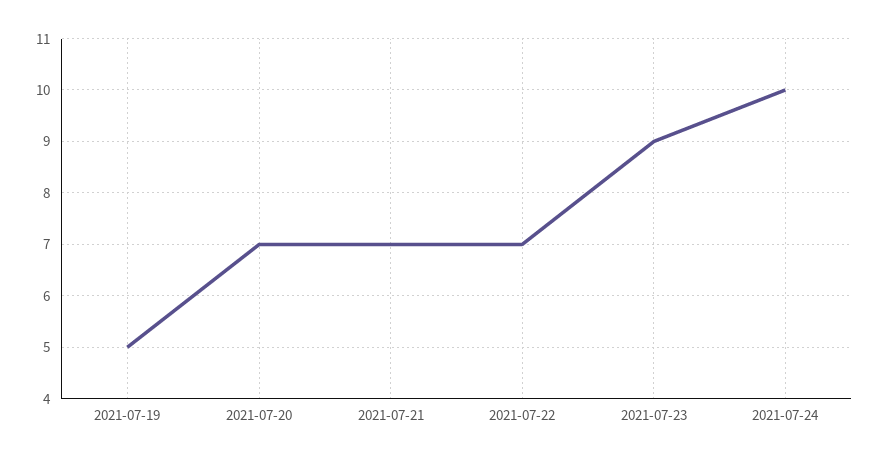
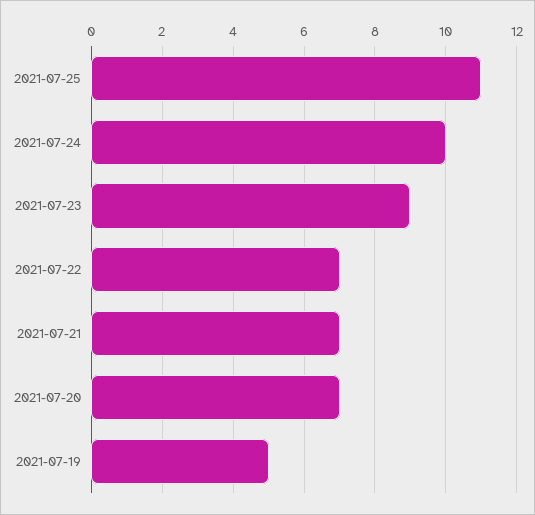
2021-07-25: none -> 11

